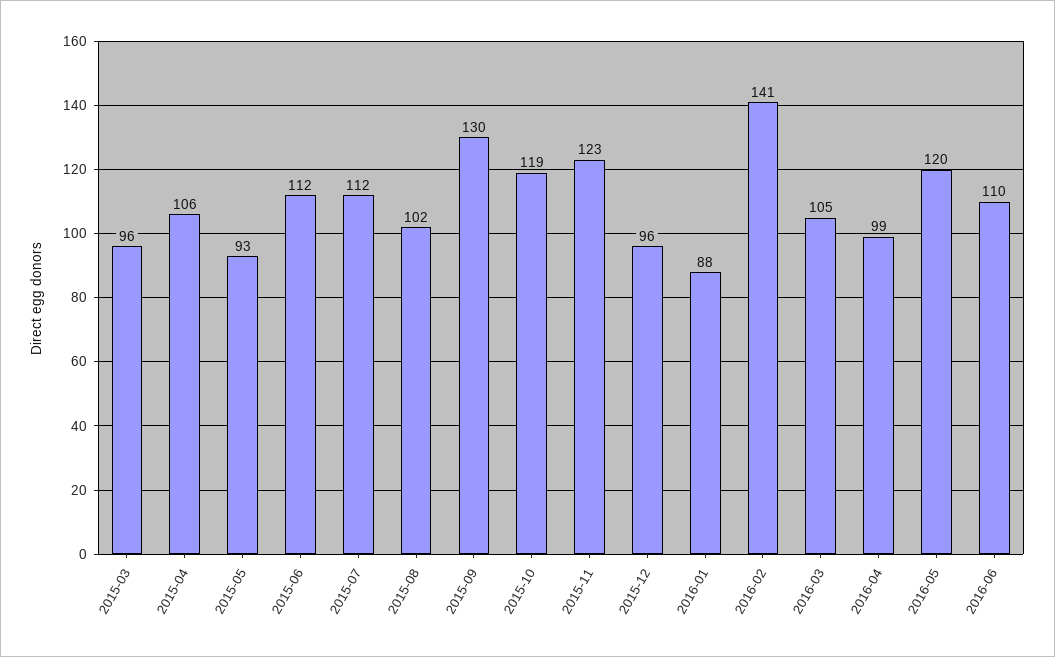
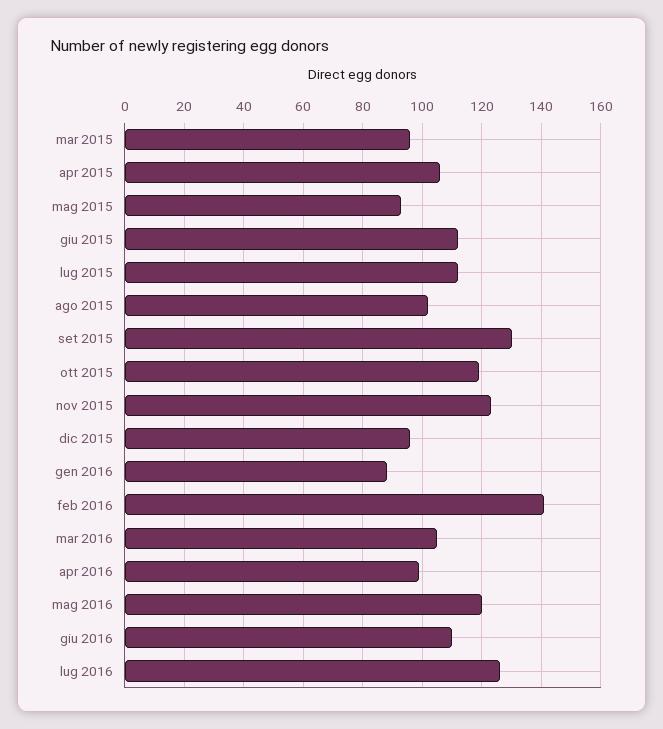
lug 2016: none -> 125

